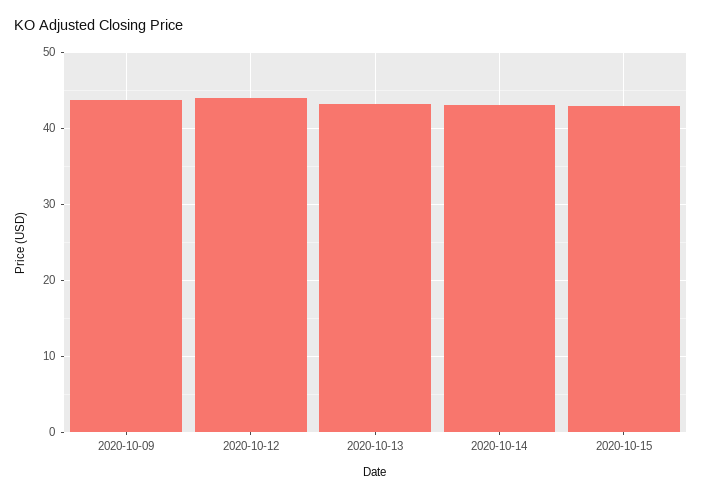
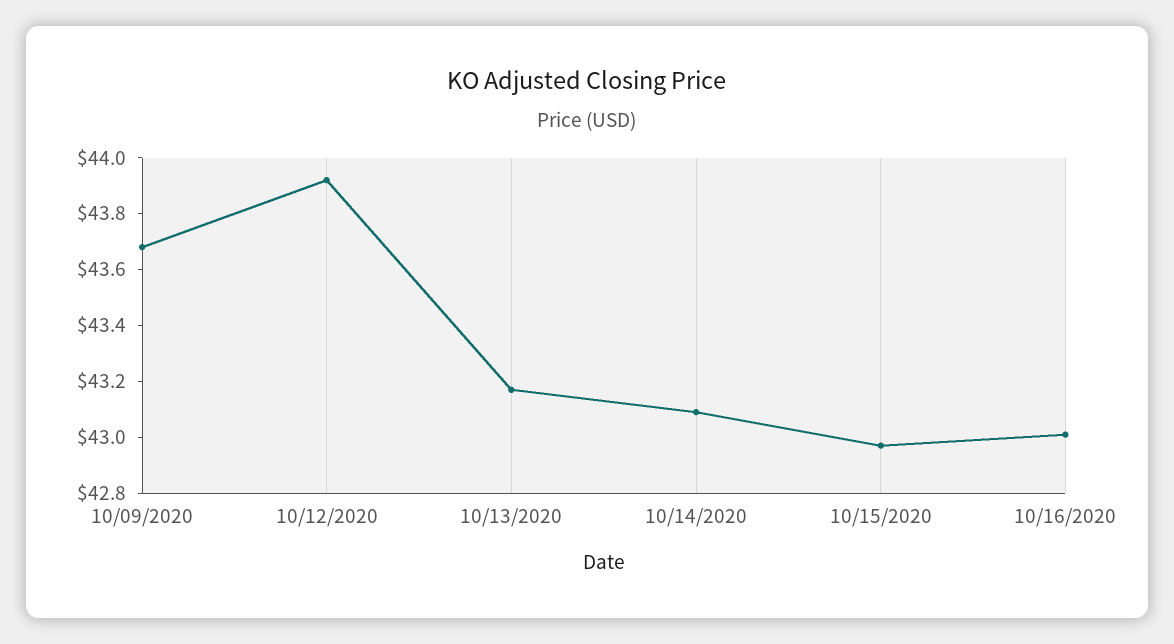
10/16/2020: none -> 43

